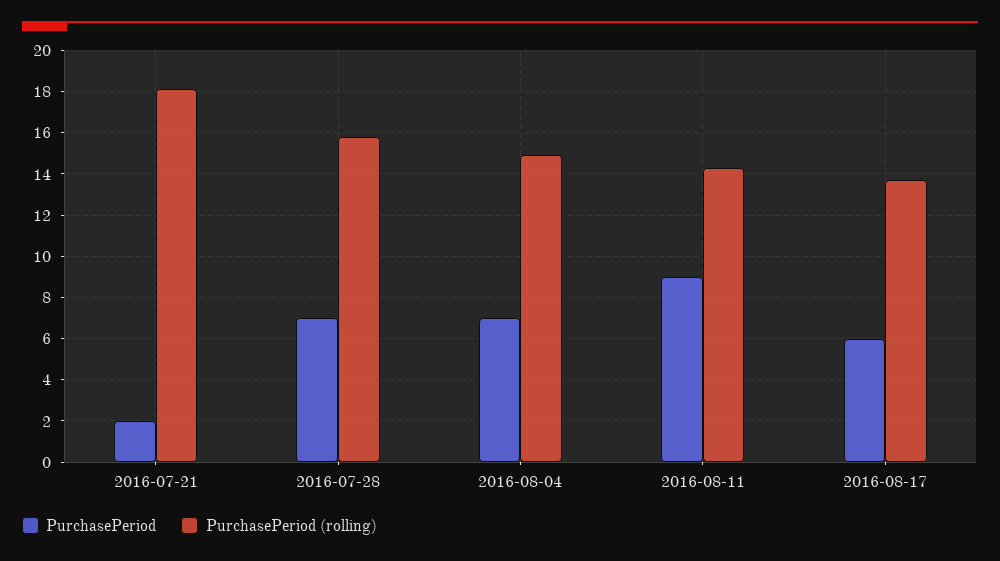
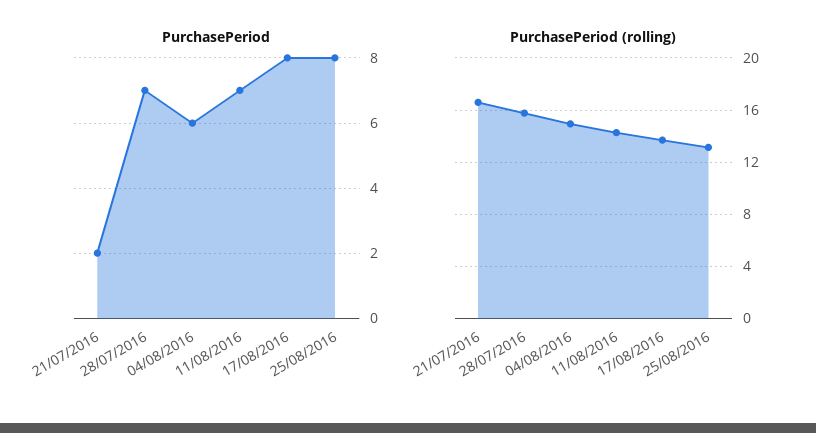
PurchasePeriod (rolling), 2016-07-21: 18 -> 16.5
PurchasePeriod, 2016-08-04: 7 -> 6
PurchasePeriod, 2016-08-11: 9 -> 7
PurchasePeriod, 2016-08-17: 6 -> 8
PurchasePeriod, 25/08/2016: none -> 8
PurchasePeriod (rolling), 25/08/2016: none -> 13

